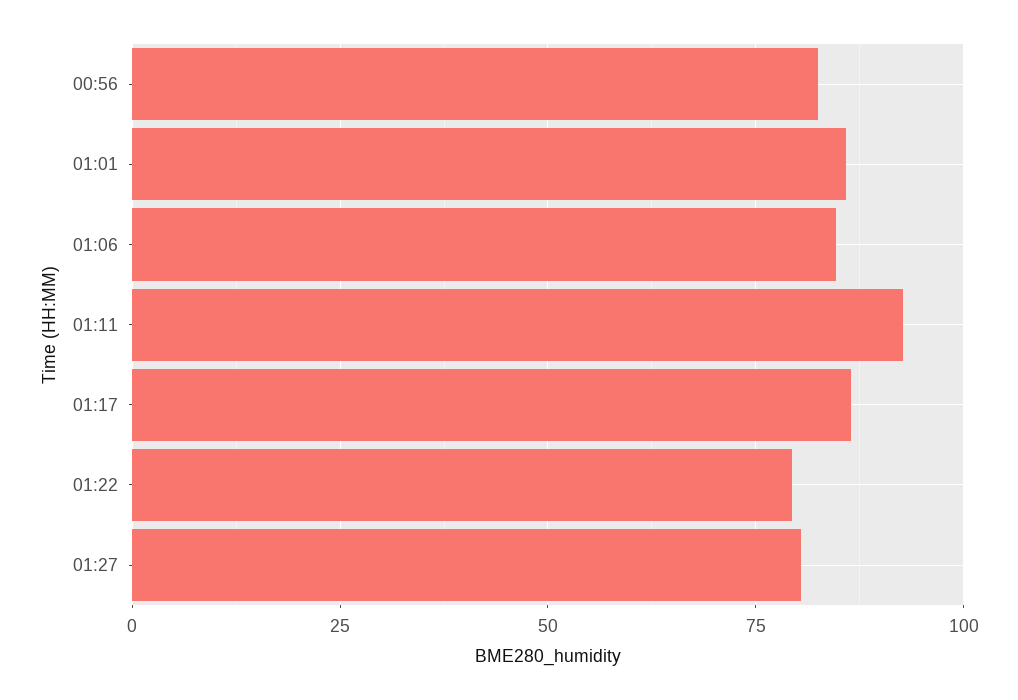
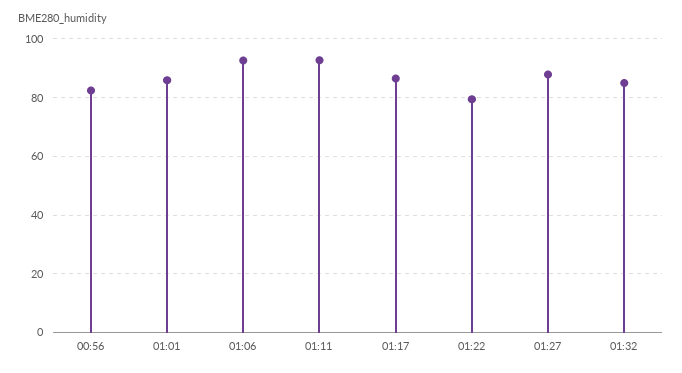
01:06: 85 -> 92.5
01:27: 80 -> 87.5
01:32: none -> 85

